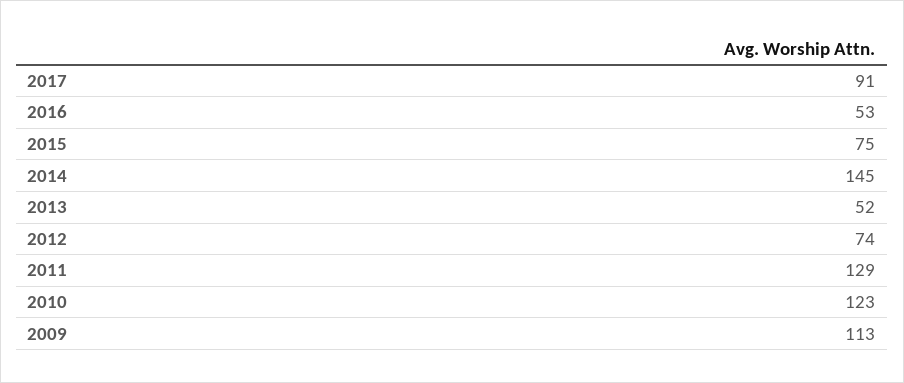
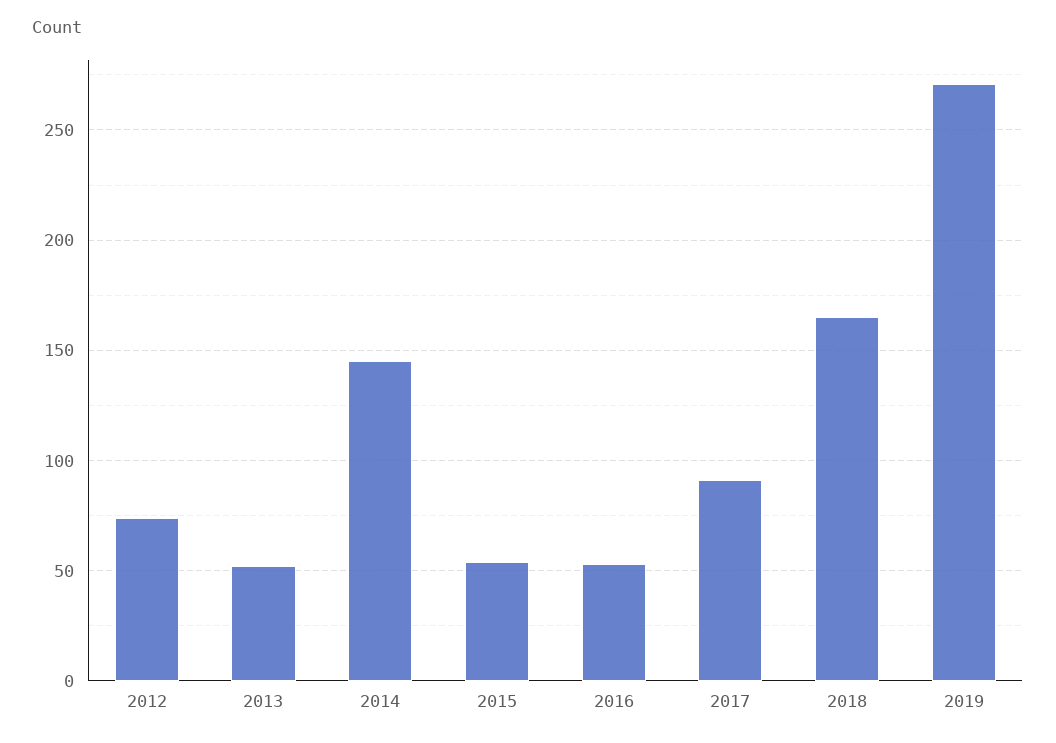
2015: 75 -> 55
2011: 129 -> none
2010: 123 -> none
2009: 113 -> none
2018: none -> 165
2019: none -> 270

